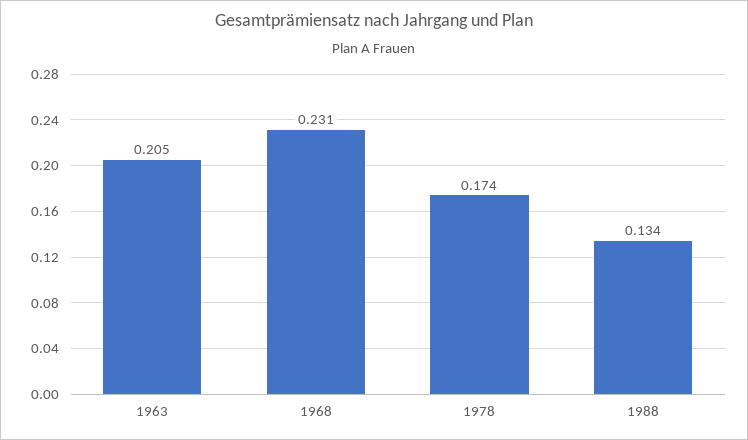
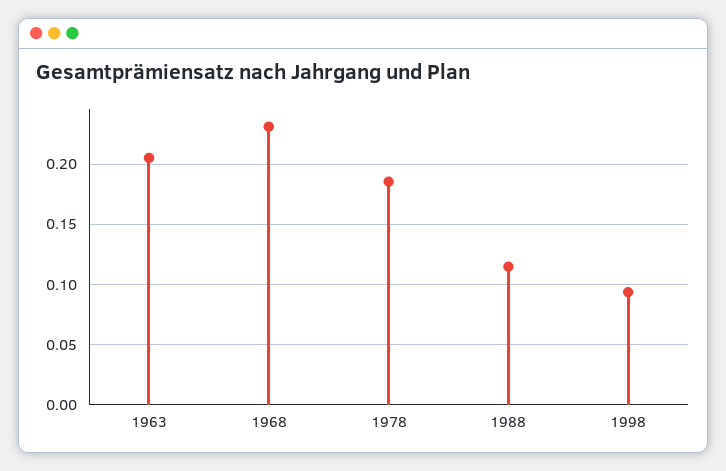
1978: 0.174 -> 0.185
1988: 0.134 -> 0.115
1998: none -> 0.095

